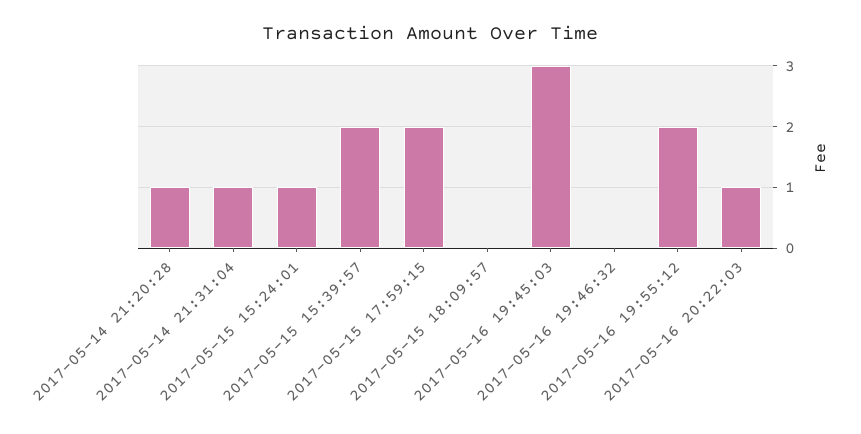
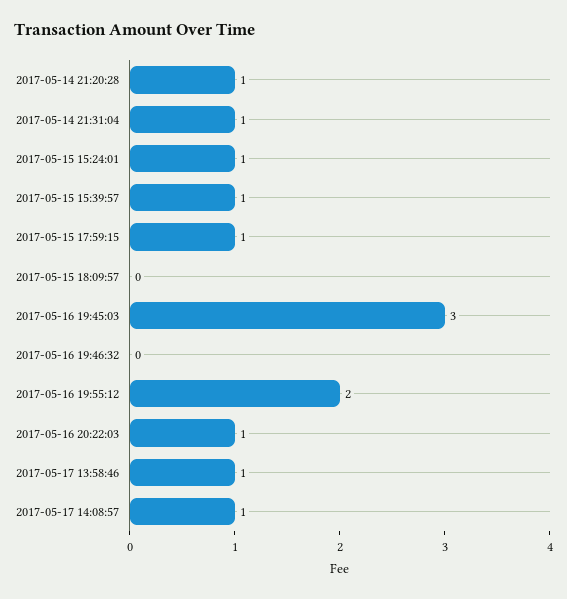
2017-05-15 15:39:57: 2 -> 1
2017-05-15 17:59:15: 2 -> 1
2017-05-17 13:58:46: none -> 1
2017-05-17 14:08:57: none -> 1

